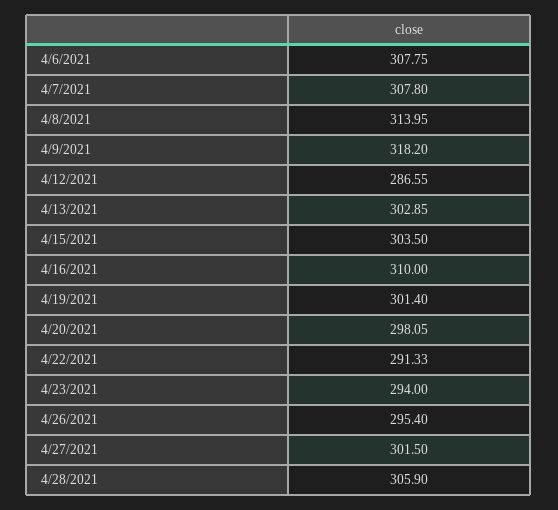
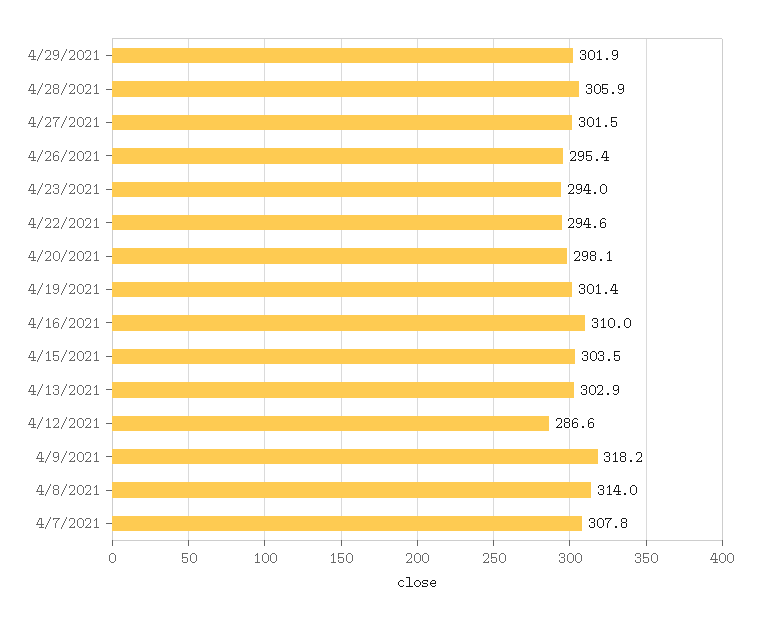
4/6/2021: 307.75 -> none
4/22/2021: 291.33 -> 294.6
4/29/2021: none -> 301.9

